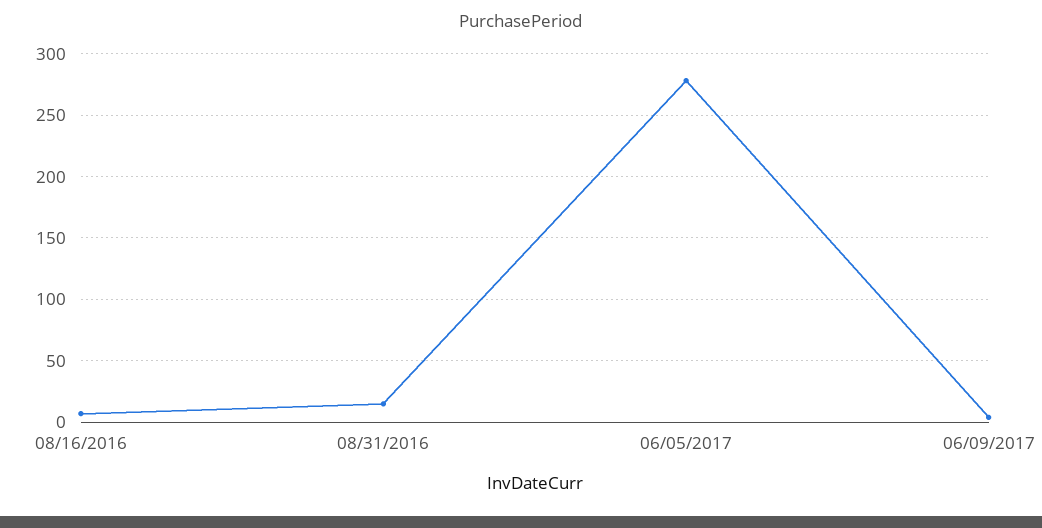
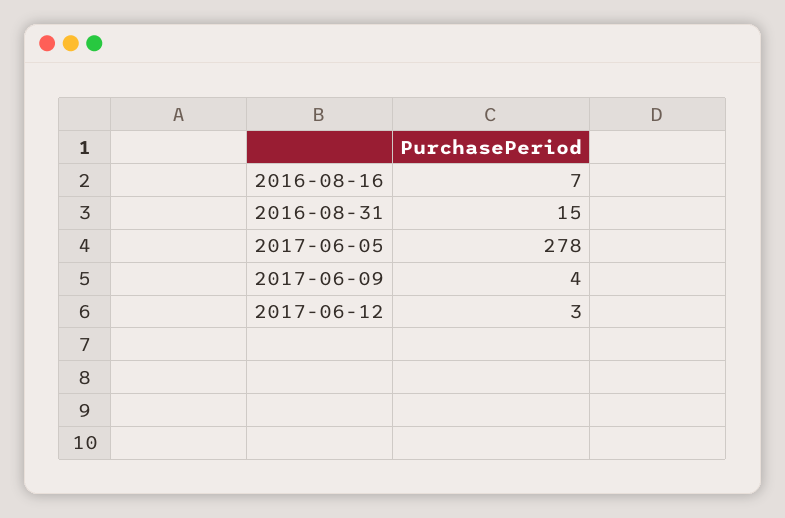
2017-06-12: none -> 3

